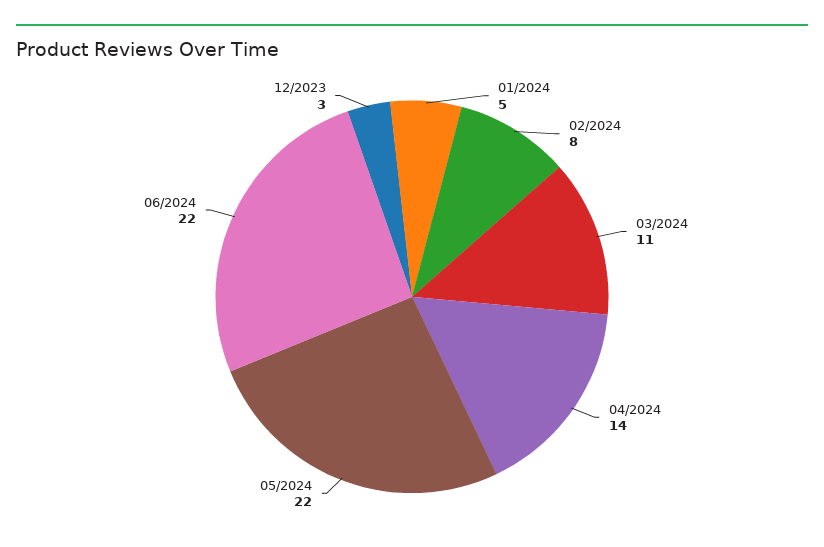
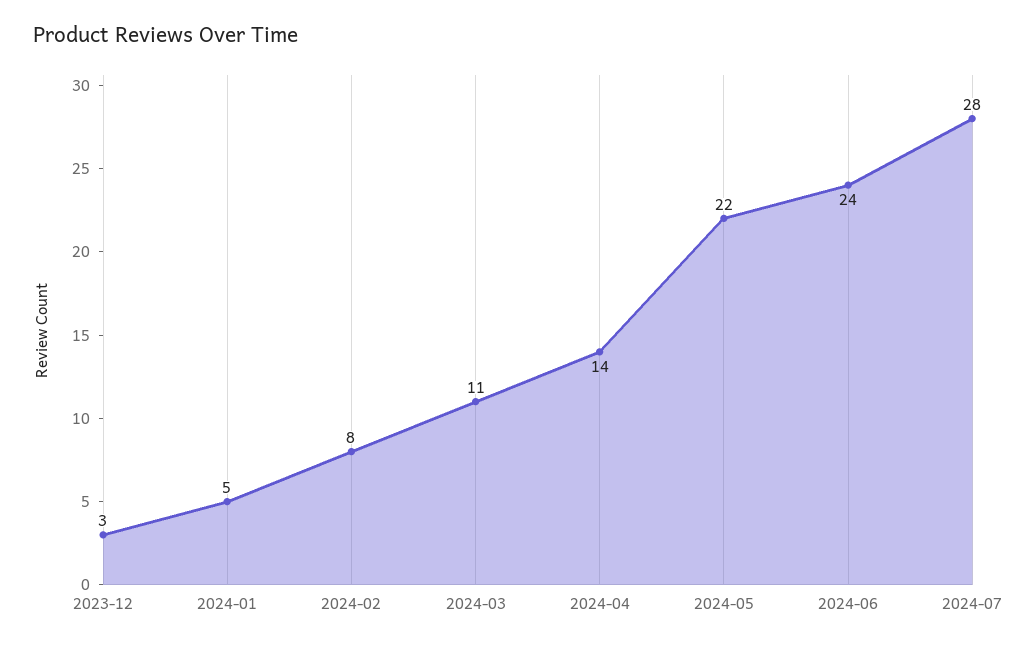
06/2024: 22 -> 24
2024-07: none -> 28

